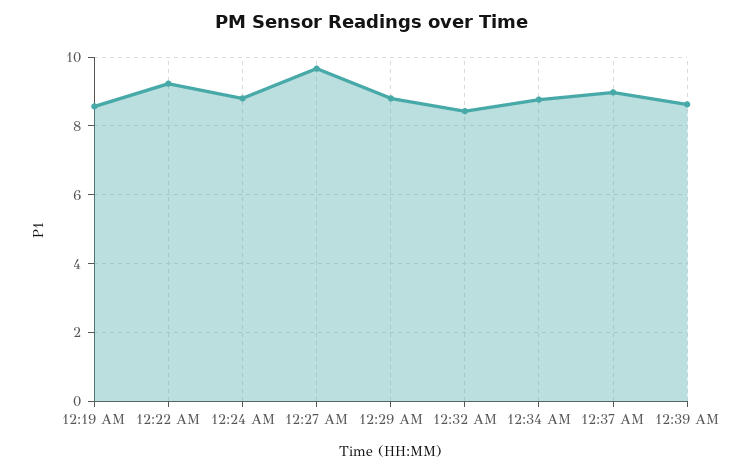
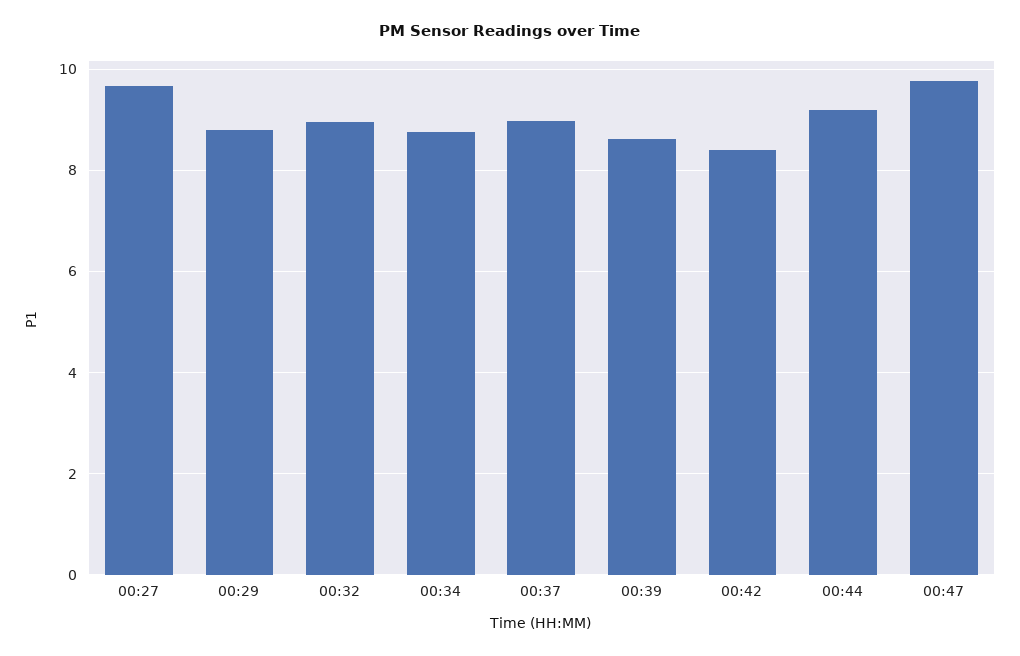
12:19 AM: 8.6 -> none
12:22 AM: 9.2 -> none
12:24 AM: 8.8 -> none
12:32 AM: 8.4 -> 9
00:42: none -> 8.4
00:44: none -> 9.2
00:47: none -> 9.8

